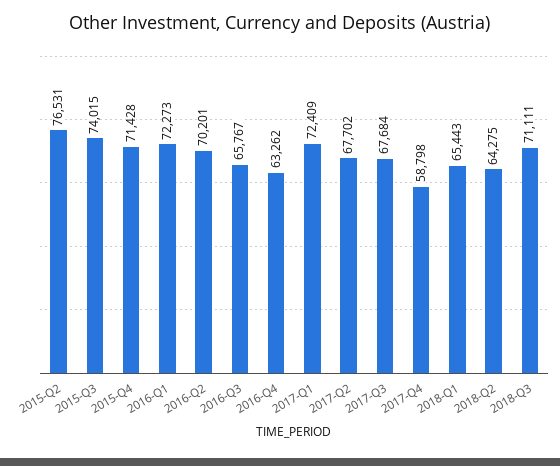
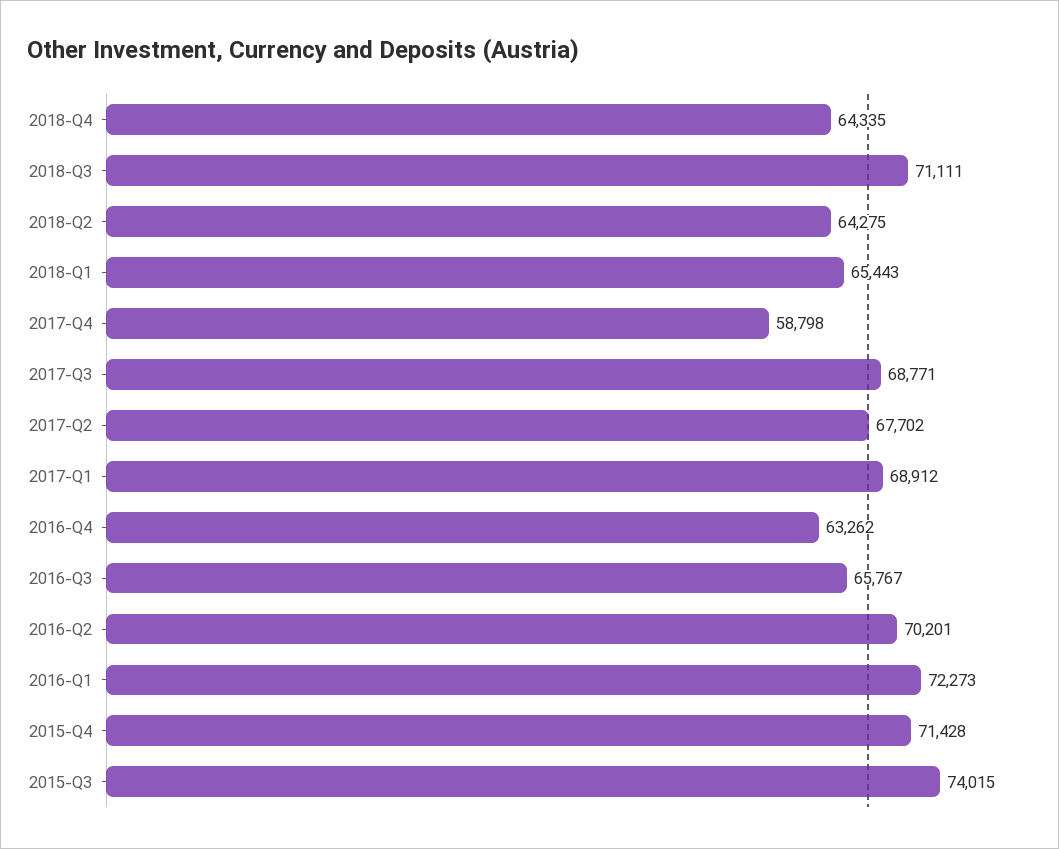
2015-Q2: 76531 -> none
2017-Q1: 72409 -> 68912
2017-Q3: 67684 -> 68771
2018-Q4: none -> 64335

